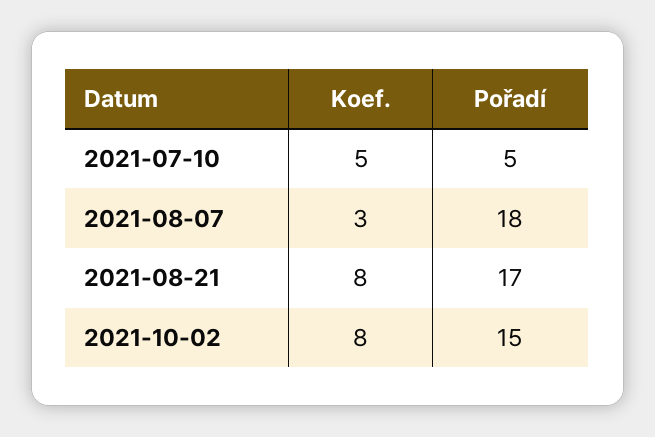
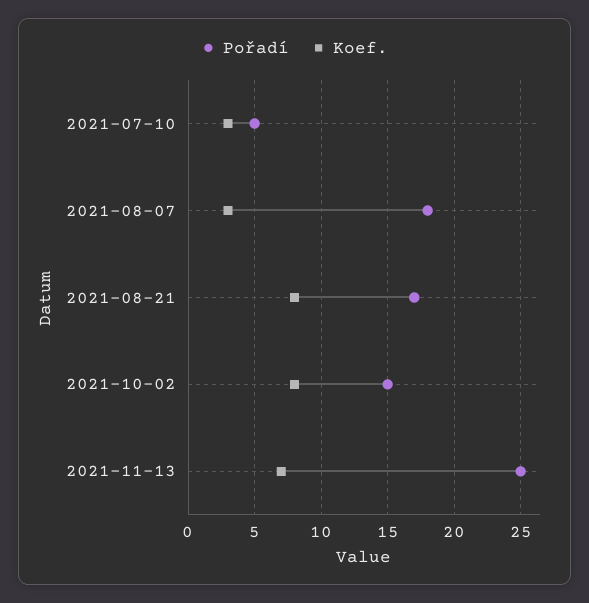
Koef., 2021-07-10: 5 -> 3
Pořadí, 2021-11-13: none -> 25
Koef., 2021-11-13: none -> 7

